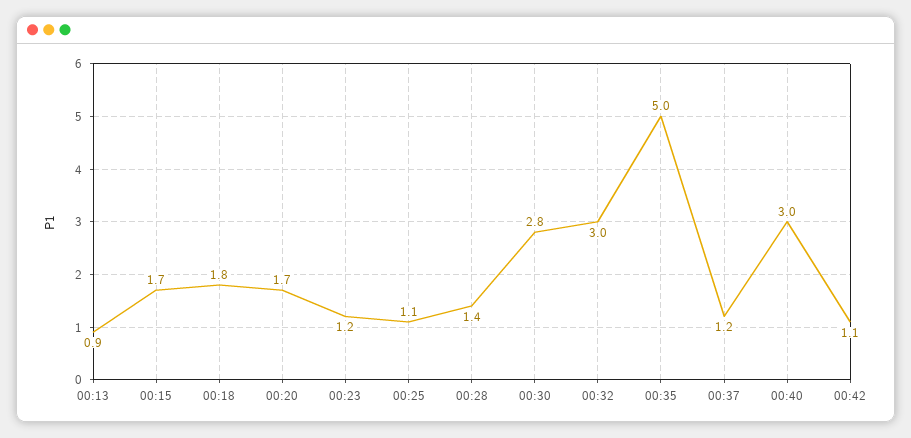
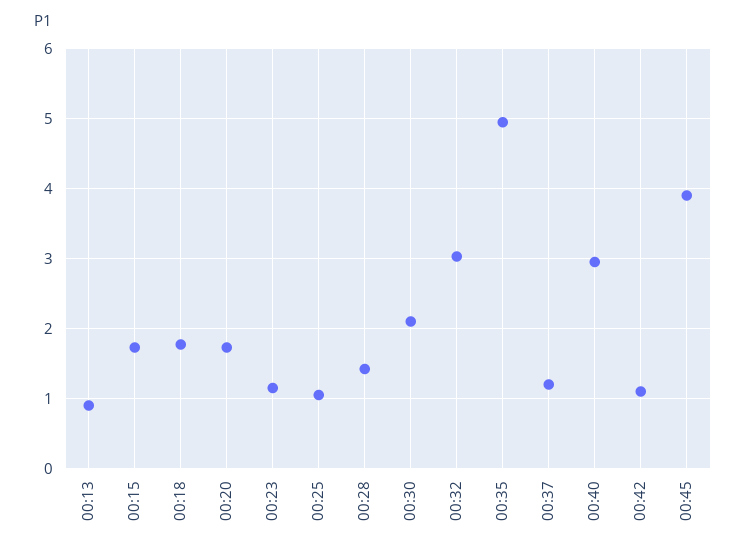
00:30: 2.8 -> 2.1
00:45: none -> 3.9

